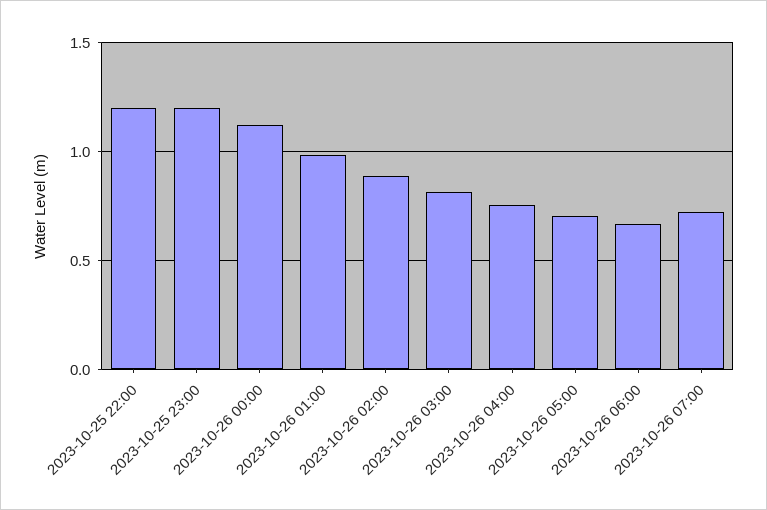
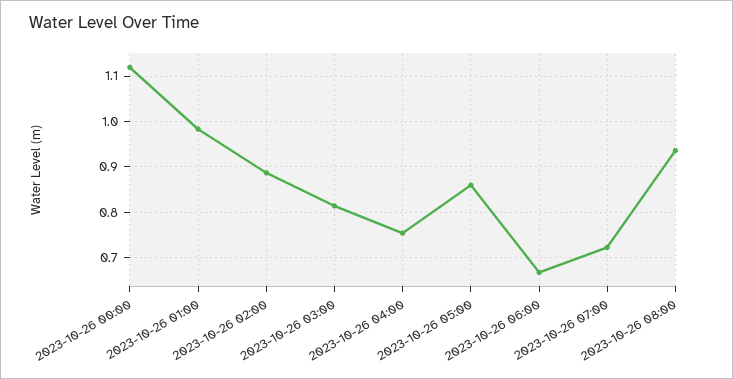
2023-10-25 22:00: 1.2 -> none
2023-10-25 23:00: 1.2 -> none
2023-10-26 05:00: 0.7 -> 0.86
2023-10-26 08:00: none -> 0.94

